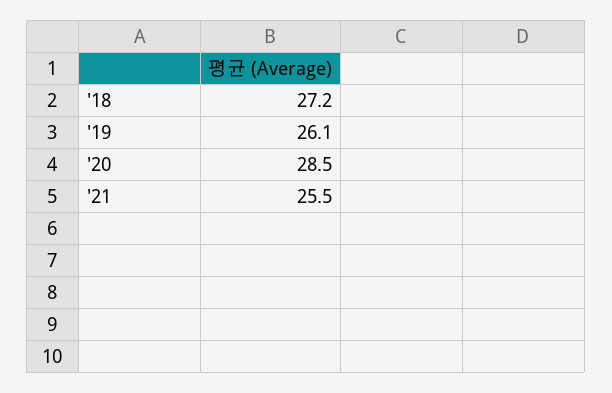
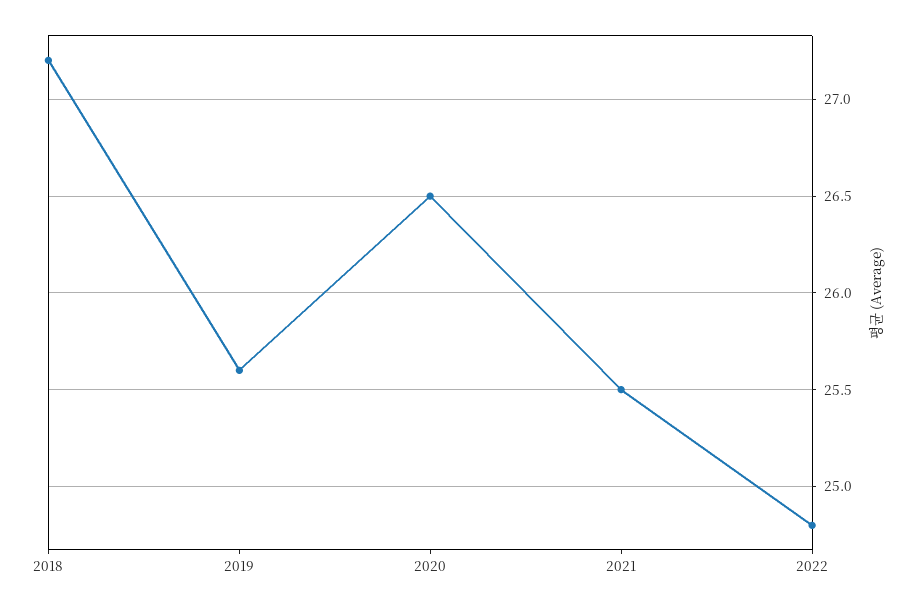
'19: 26.1 -> 25.6
'20: 28.5 -> 26.5
2022: none -> 24.8

